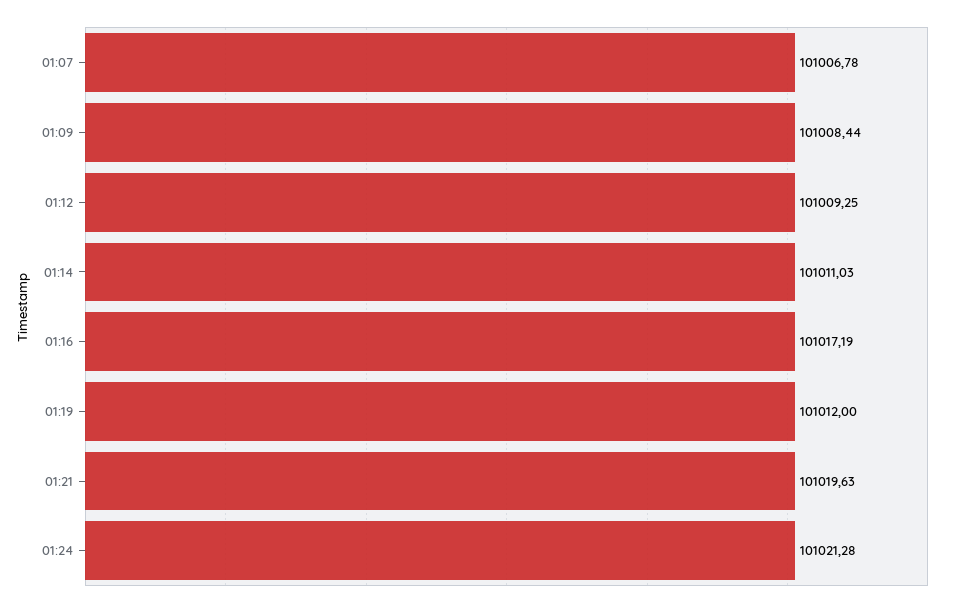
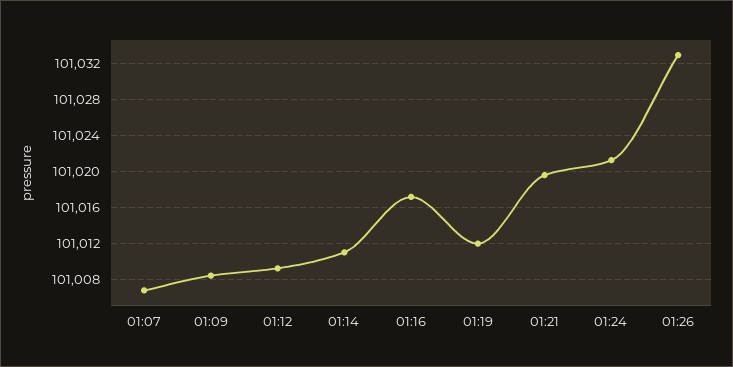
01:26: none -> 101033

